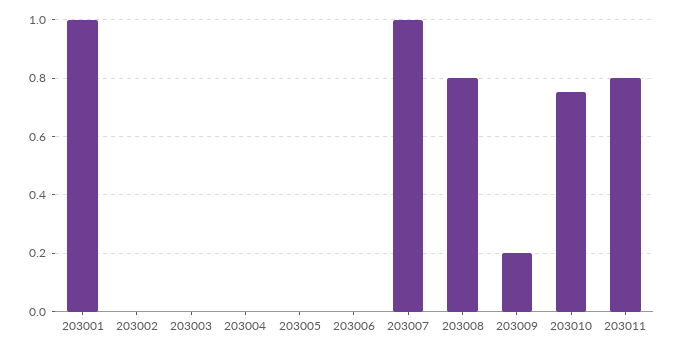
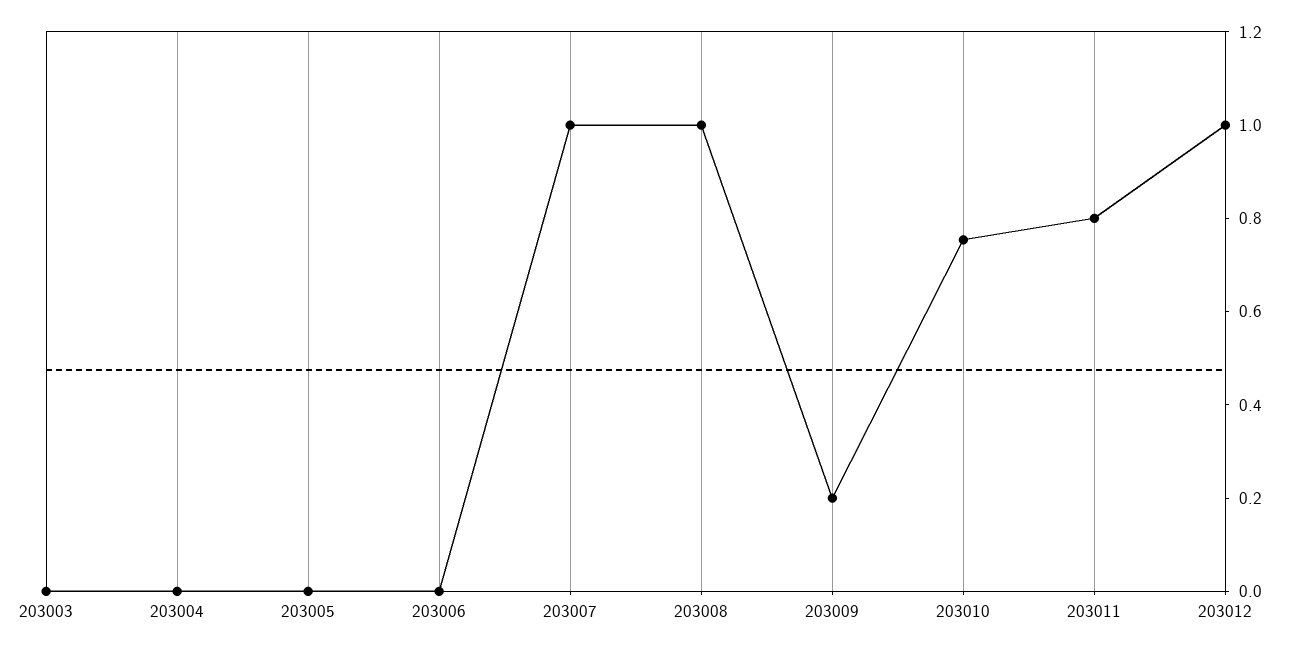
203001: 1 -> none
203002: 0 -> none
203008: 0.8 -> 1
203012: none -> 1

